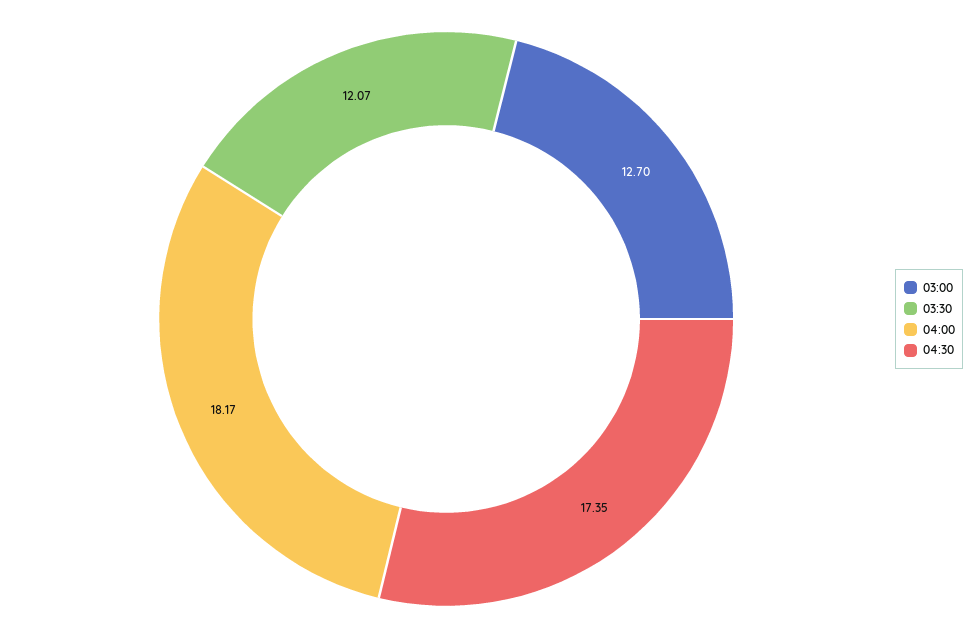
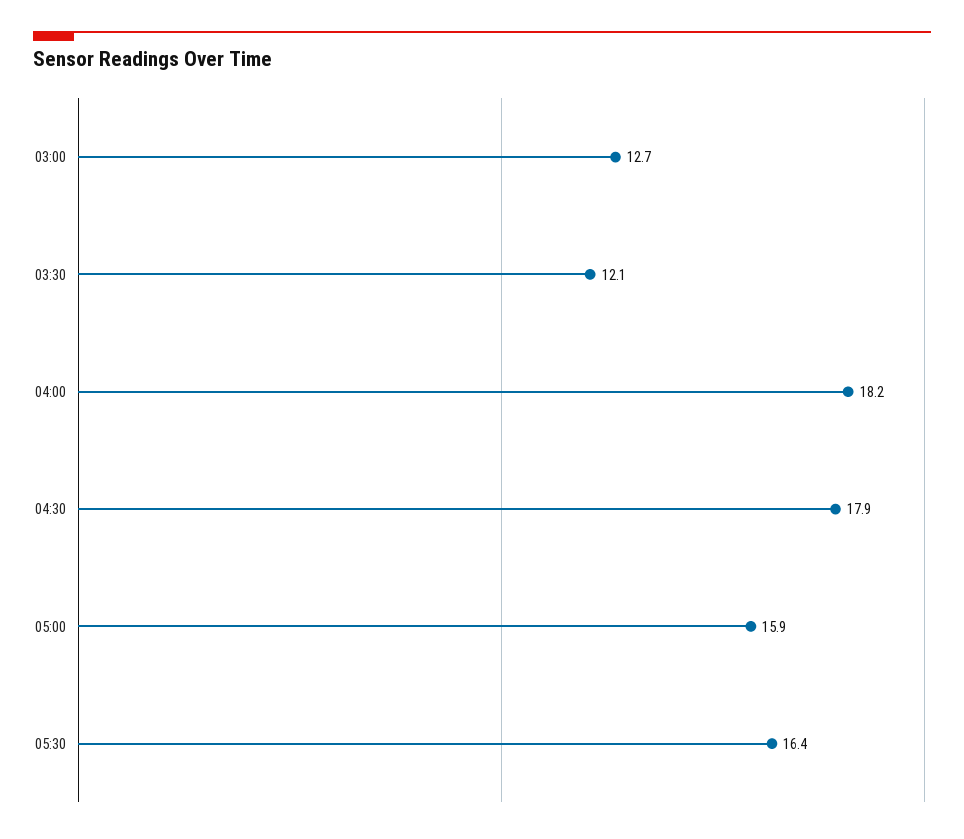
04:30: 17.35 -> 17.9
05:00: none -> 15.9
05:30: none -> 16.4

